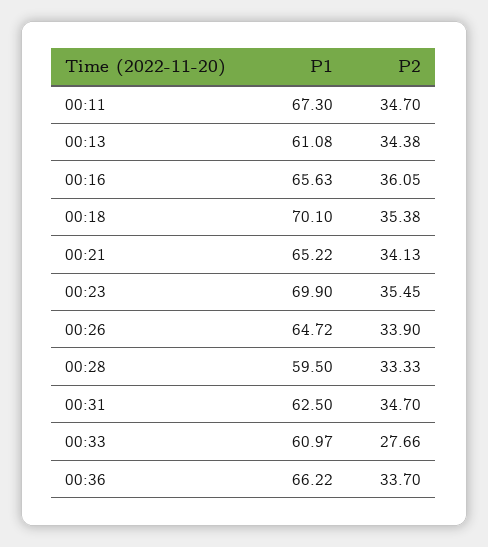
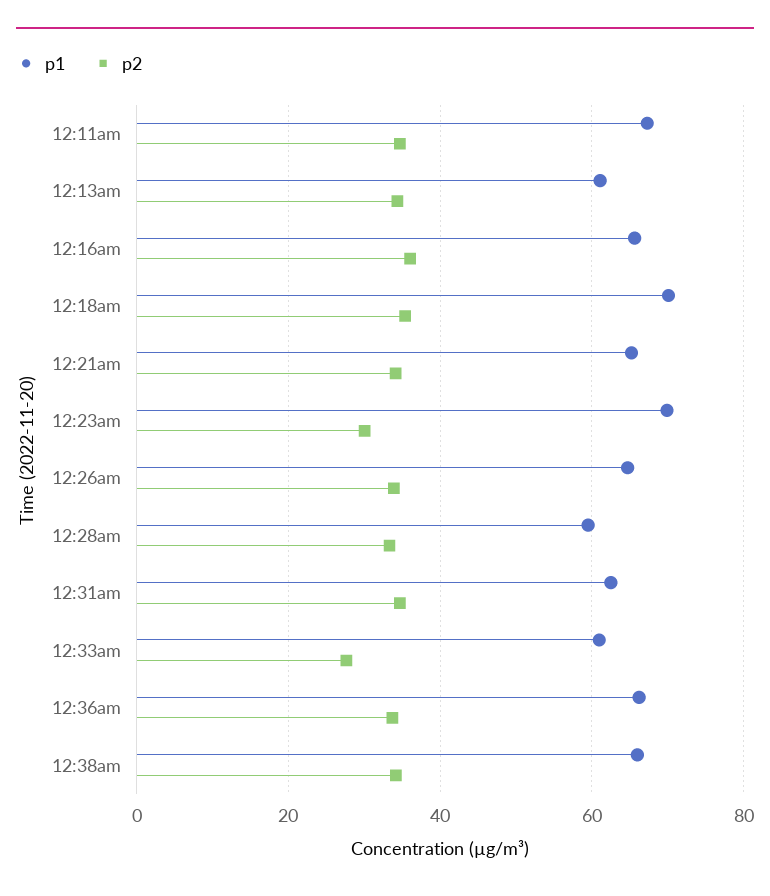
P2, 00:23: 35.45 -> 30
P1, 12:38am: none -> 66
P2, 12:38am: none -> 34

